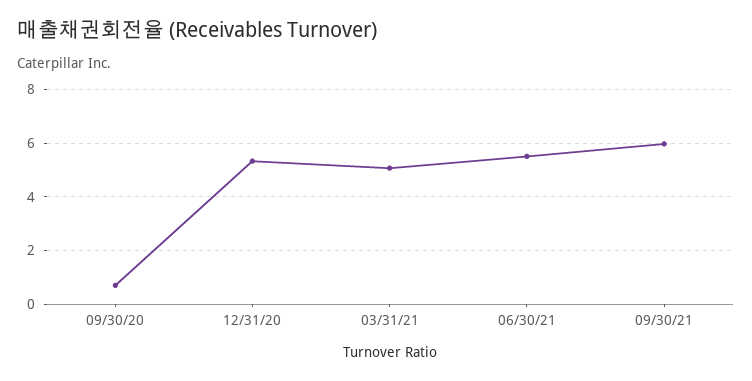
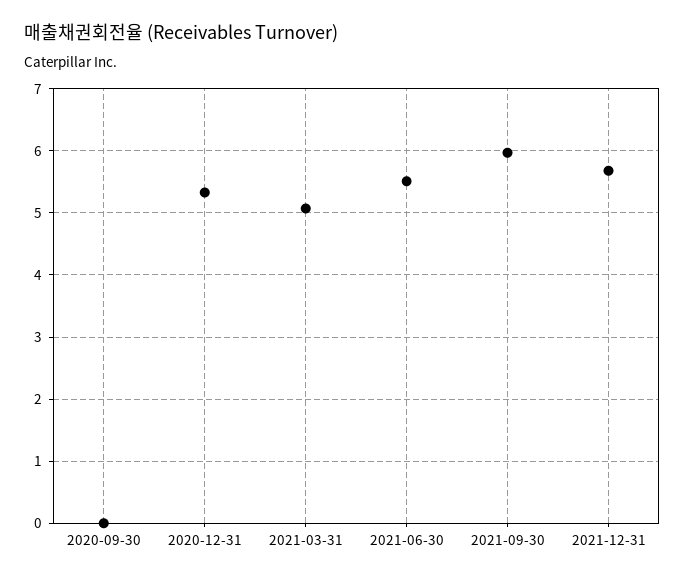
09/30/20: 0.75 -> 0
2021-12-31: none -> 5.7

